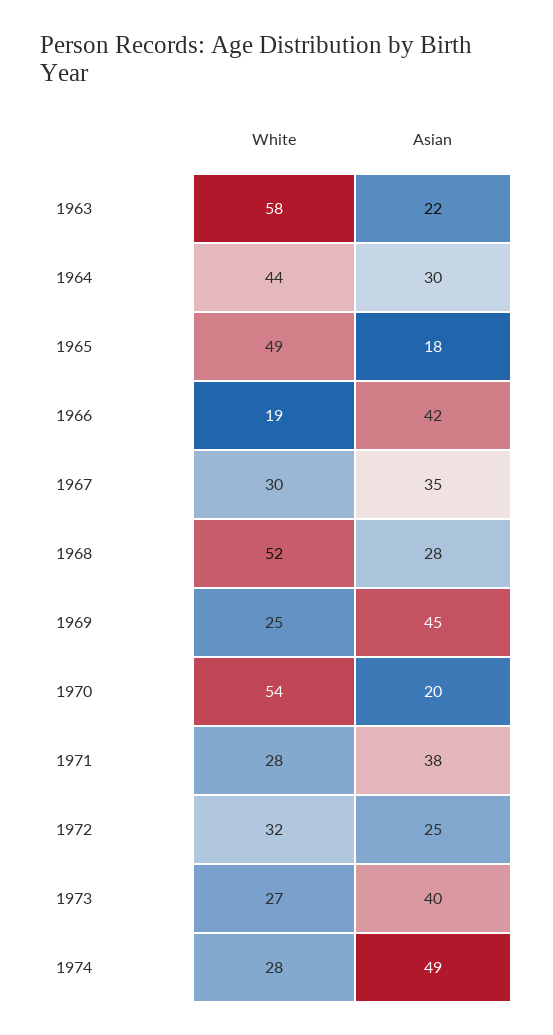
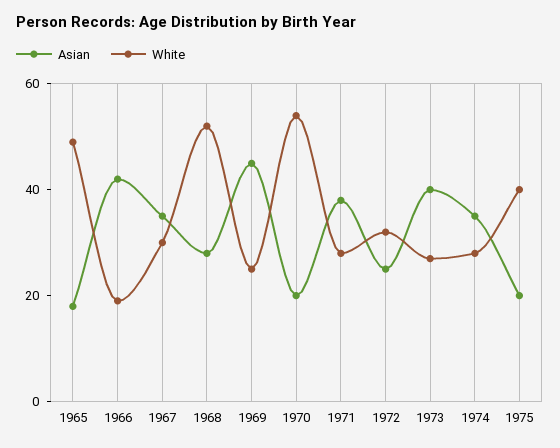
White, 1963: 58 -> none
Asian, 1963: 22 -> none
White, 1964: 44 -> none
Asian, 1964: 30 -> none
Asian, 1974: 49 -> 35
Asian, 1975: none -> 20
White, 1975: none -> 40

